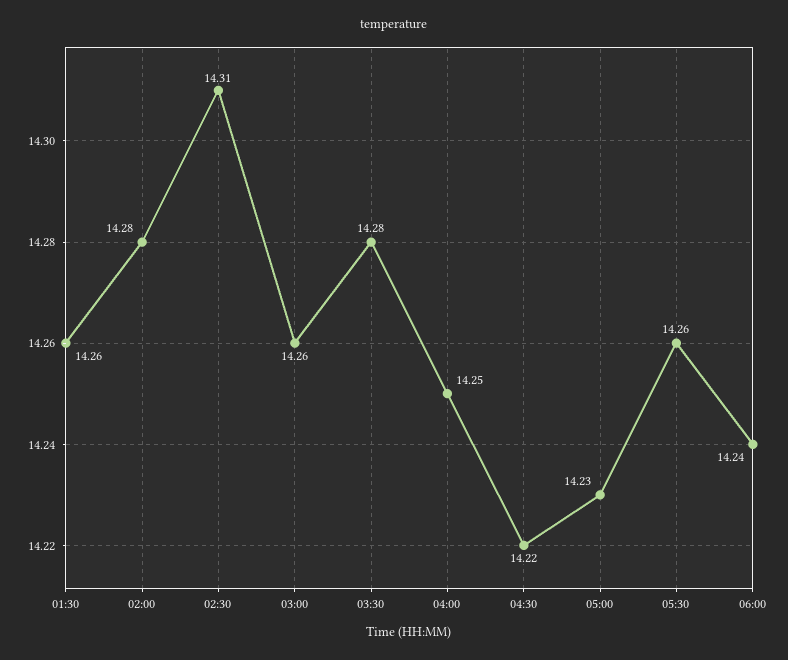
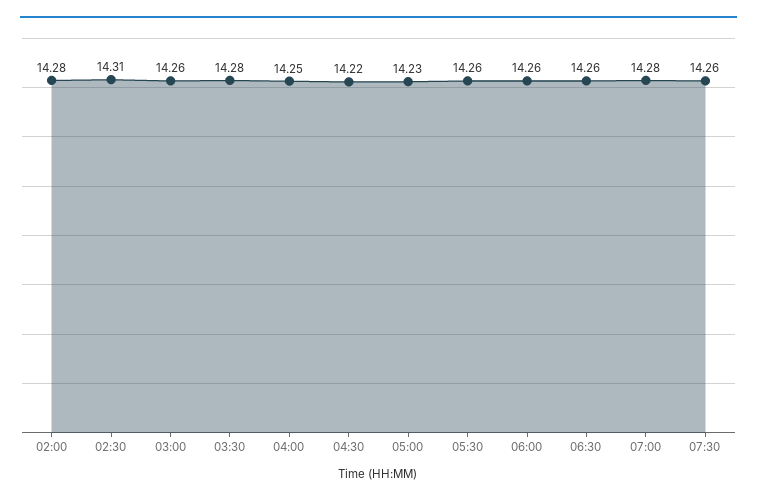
01:30: 14.26 -> none
06:00: 14.24 -> 14.26
06:30: none -> 14.26
07:00: none -> 14.28
07:30: none -> 14.26

